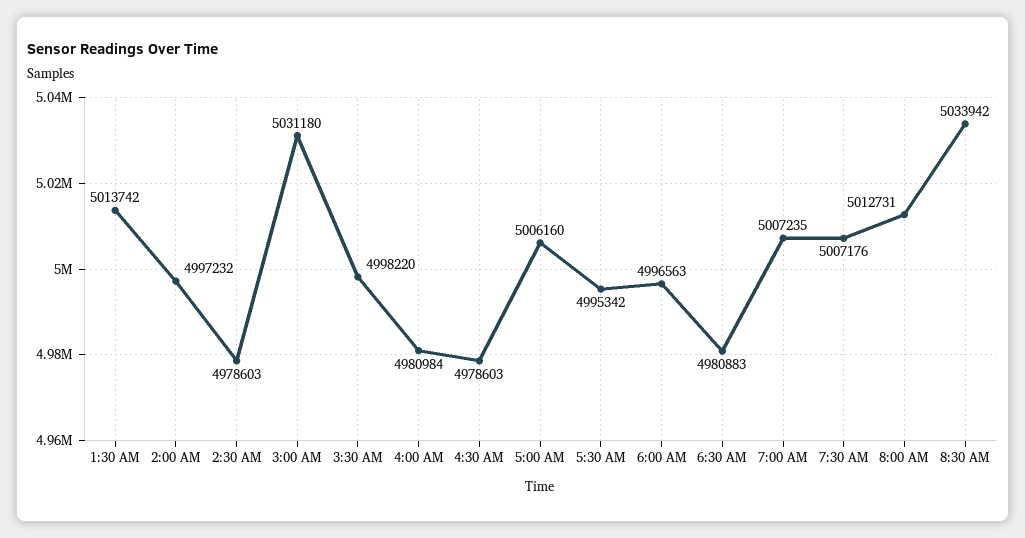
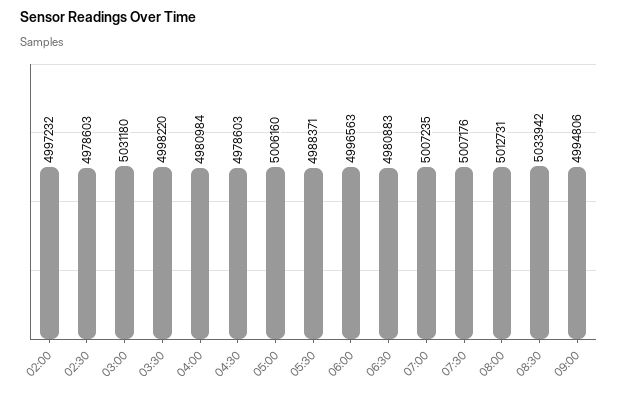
1:30 AM: 5013742 -> none
5:30 AM: 4995342 -> 4988371
09:00: none -> 4994806

